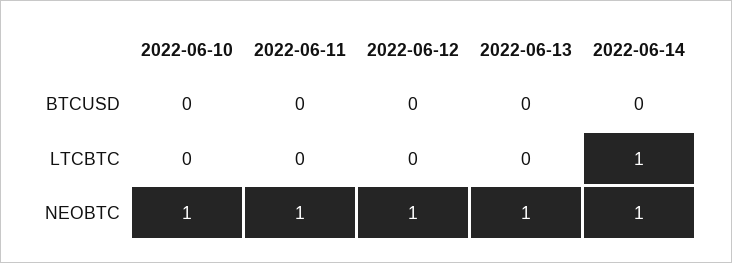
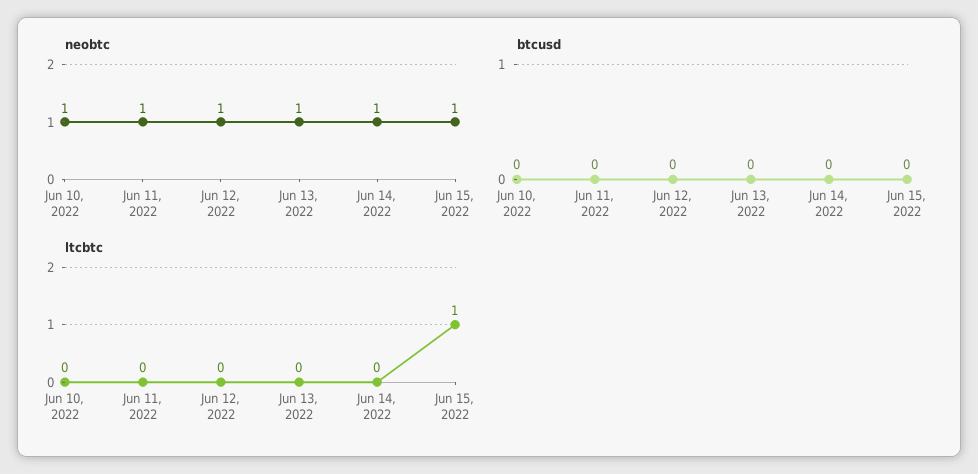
LTCBTC, 2022-06-14: 1 -> 0
NEOBTC, Jun 15, 2022: none -> 1
BTCUSD, Jun 15, 2022: none -> 0
LTCBTC, Jun 15, 2022: none -> 1

